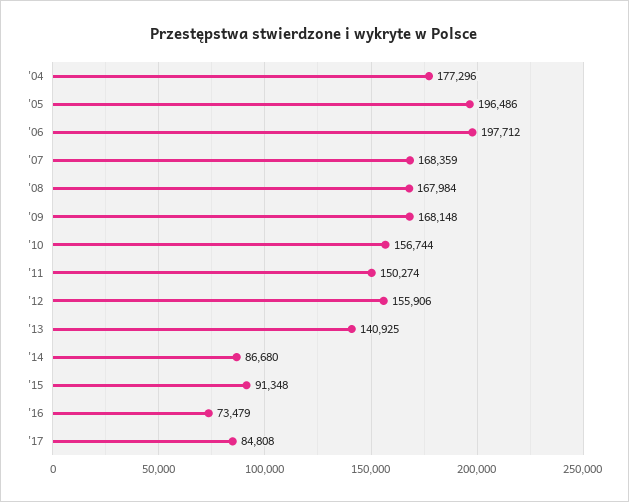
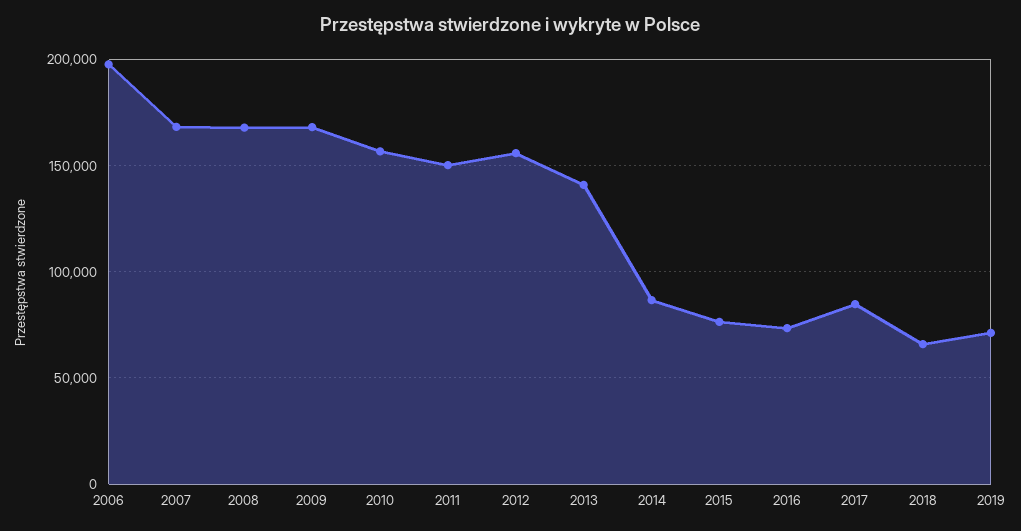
'04: 177296 -> none
'05: 196486 -> none
'15: 91348 -> 75000
2018: none -> 65000
2019: none -> 70000

